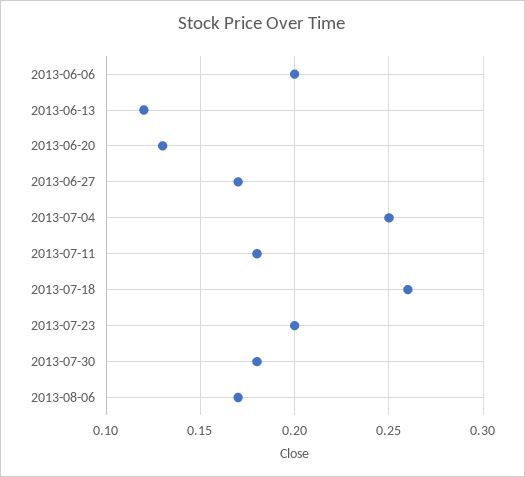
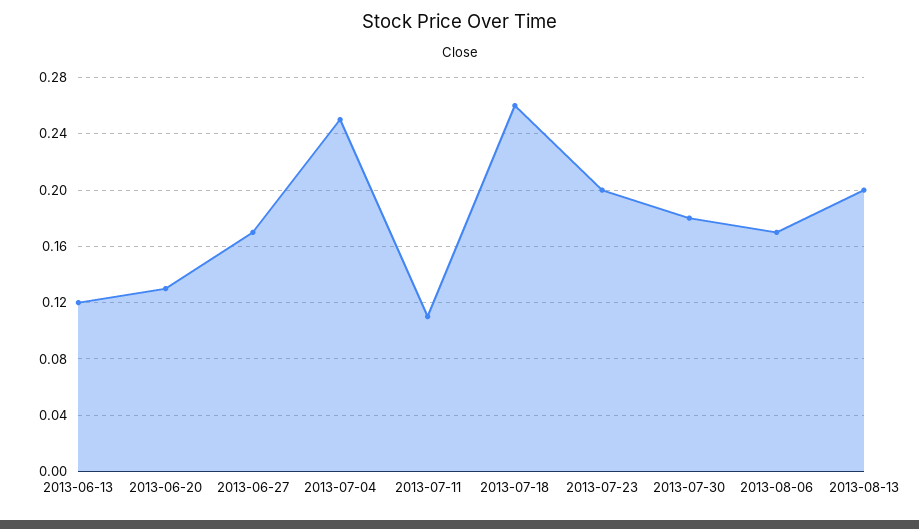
2013-06-06: 0.2 -> none
2013-07-11: 0.18 -> 0.11
2013-08-13: none -> 0.2

